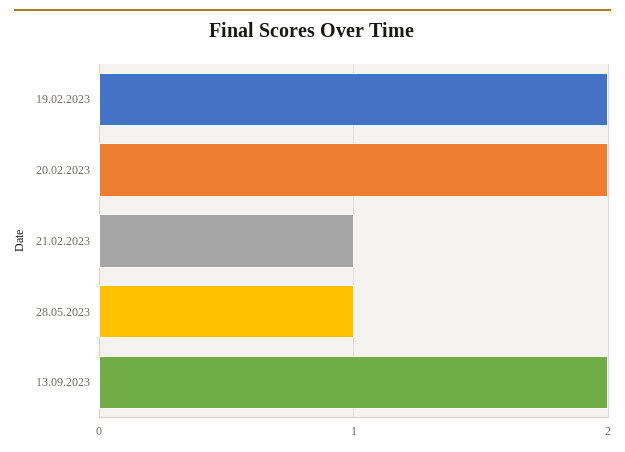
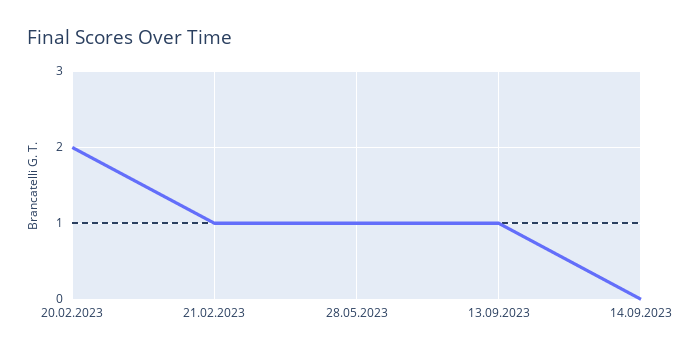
19.02.2023: 2 -> none
13.09.2023: 2 -> 1
14.09.2023: none -> 0

